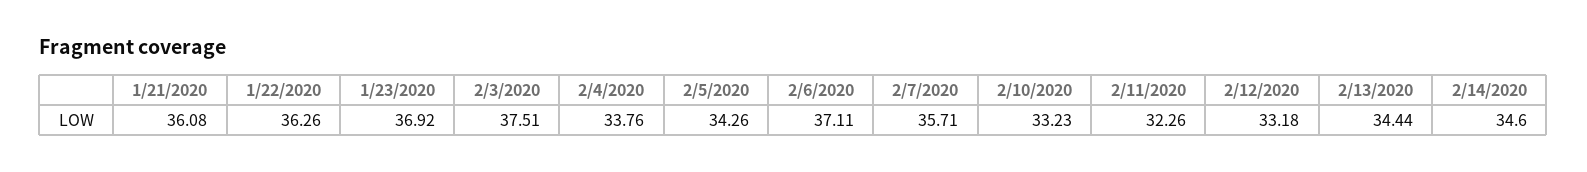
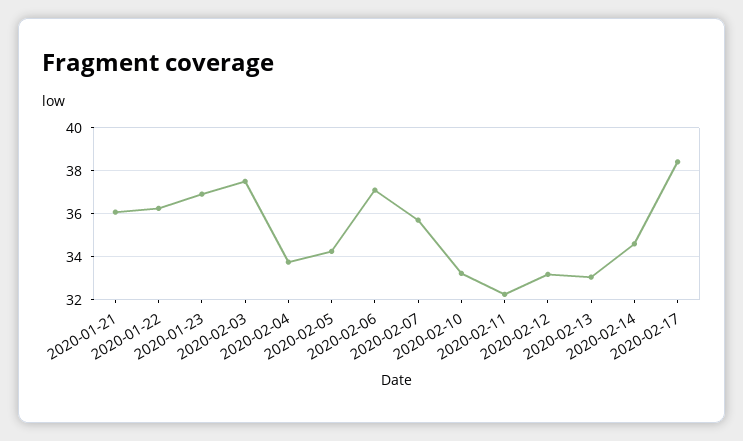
2/13/2020: 34.44 -> 33
2020-02-17: none -> 38.5

